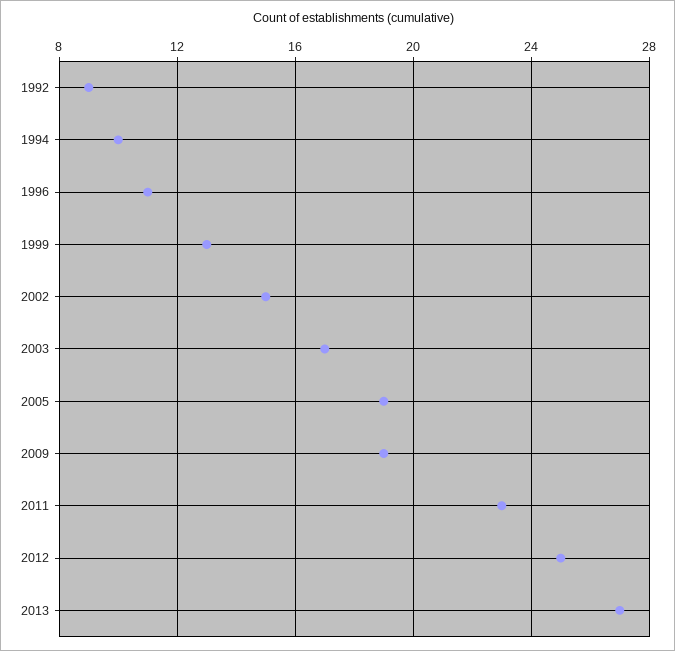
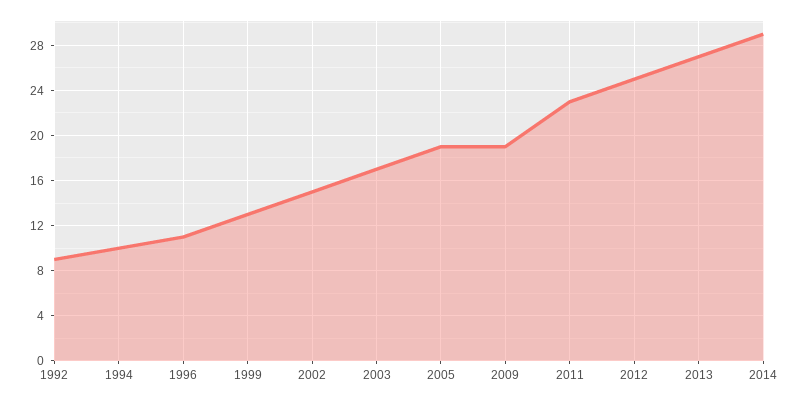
2014: none -> 29

